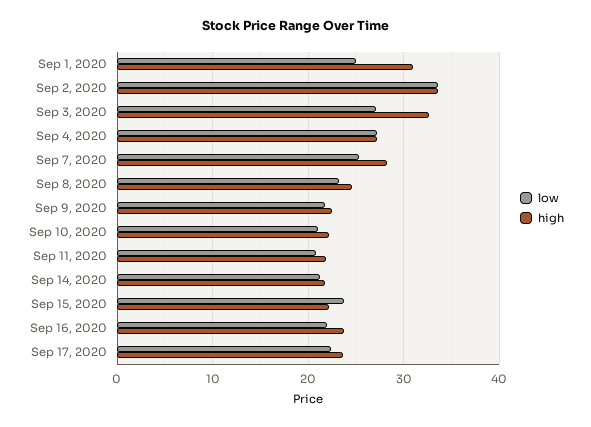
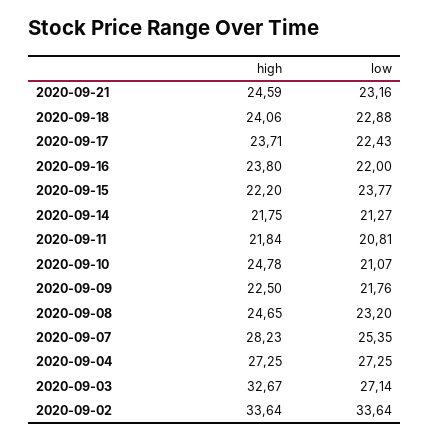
low, Sep 1, 2020: 25 -> none
high, Sep 1, 2020: 31 -> none
high, Sep 10, 2020: 22 -> 24.78
high, 2020-09-21: none -> 24.59
low, 2020-09-21: none -> 23.16
high, 2020-09-18: none -> 24.06
low, 2020-09-18: none -> 22.88

